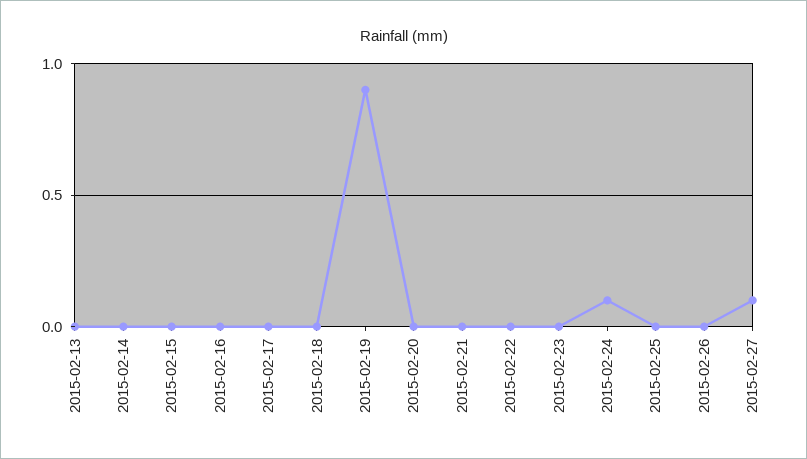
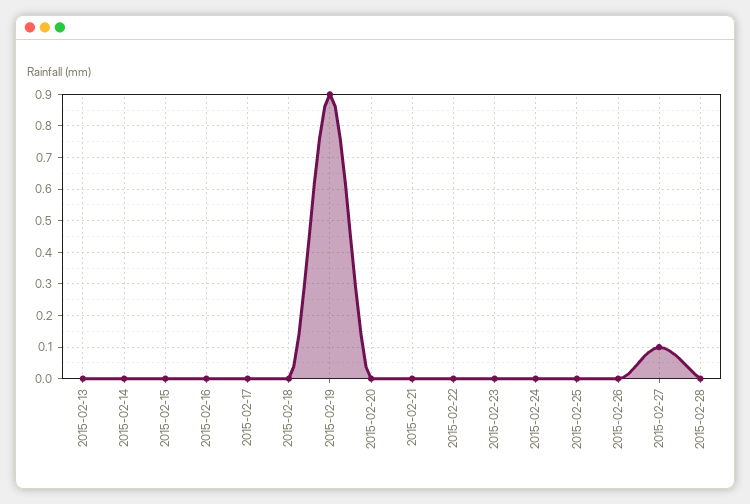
2015-02-24: 0.1 -> 0
2015-02-28: none -> 0

